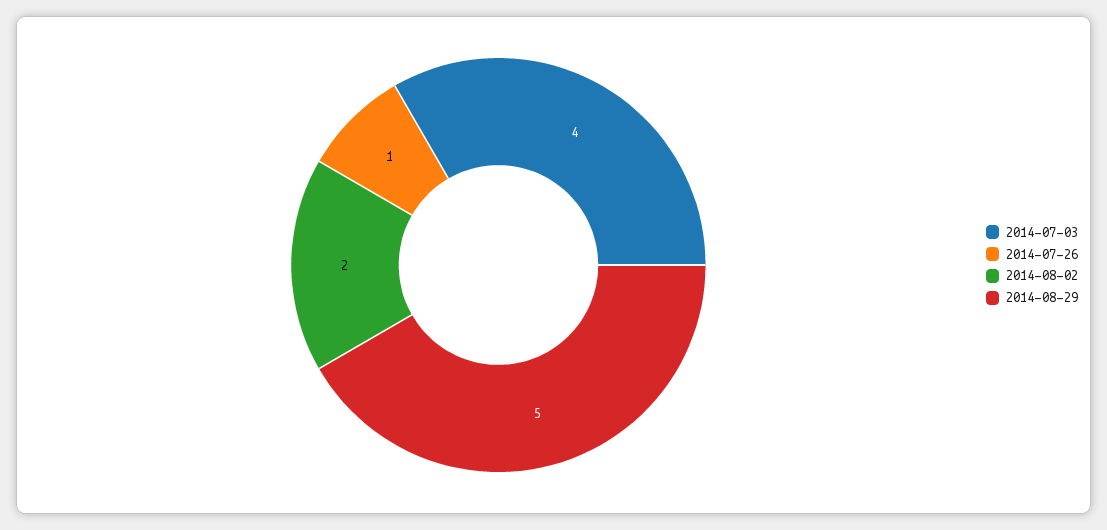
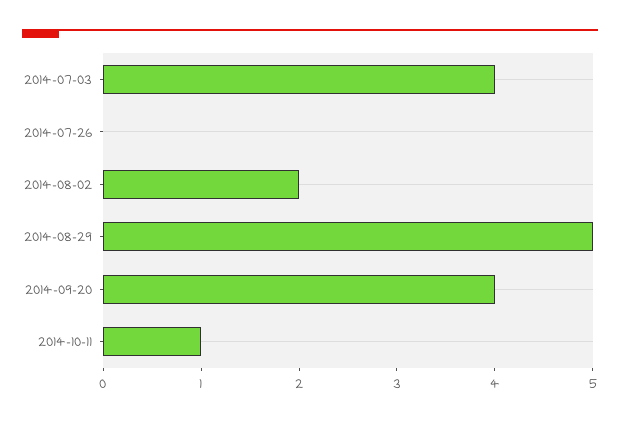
2014-07-26: 1 -> 0
2014-09-20: none -> 4
2014-10-11: none -> 1

